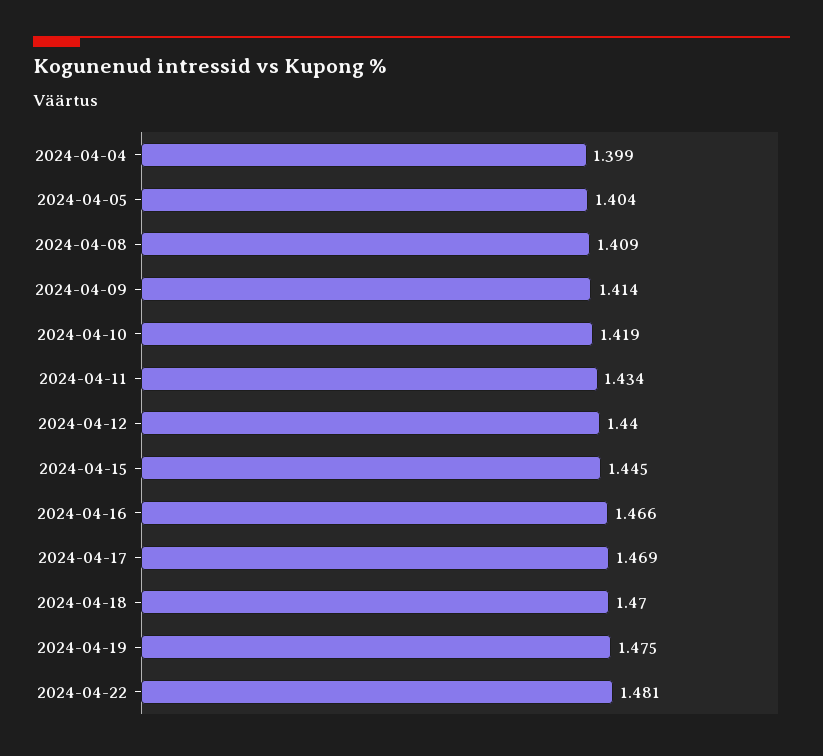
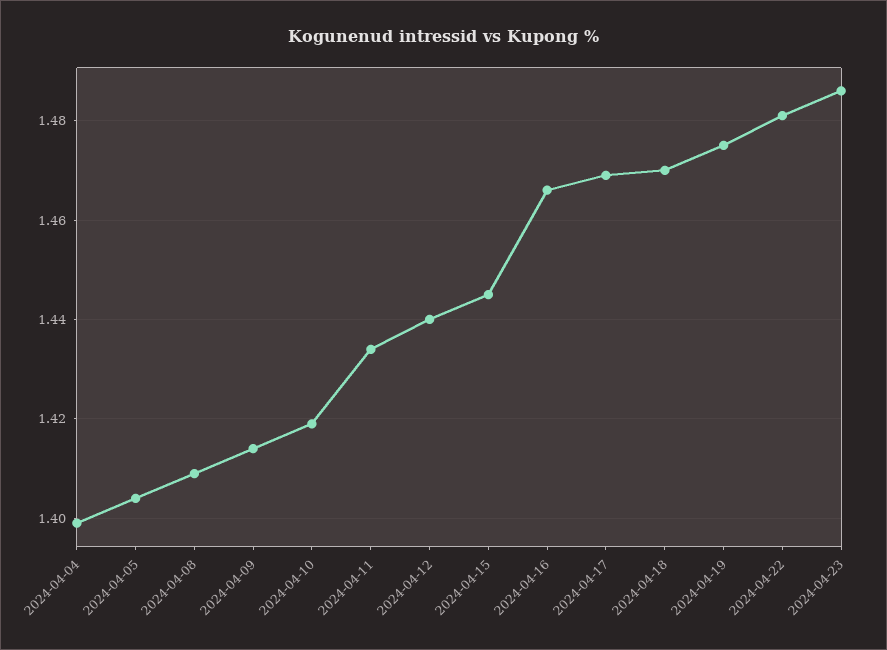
2024-04-23: none -> 1.485

